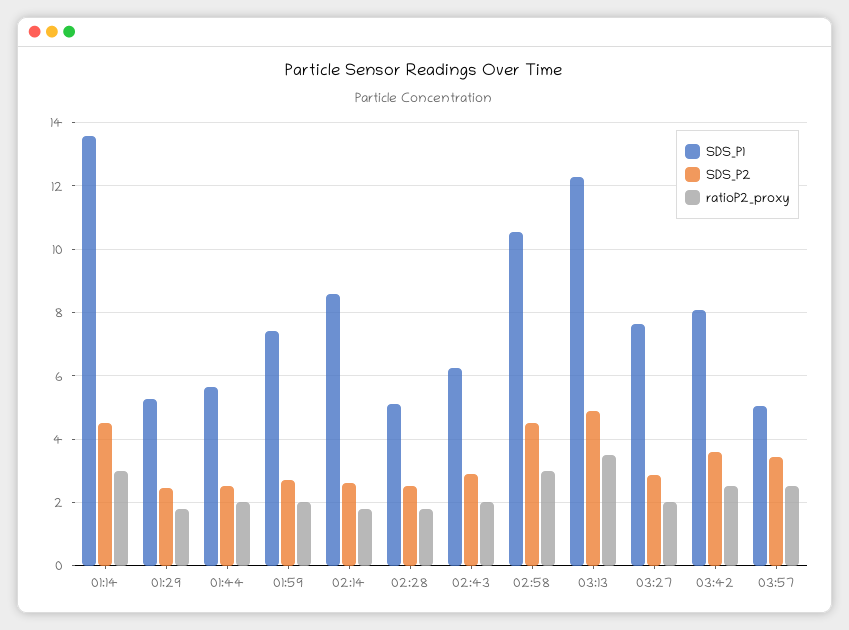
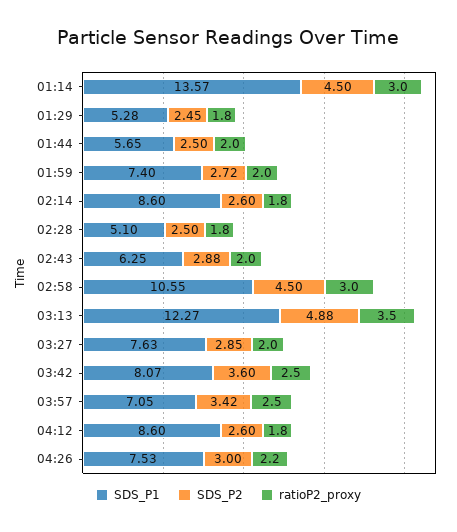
SDS_P1, 03:57: 5 -> 7.05
SDS_P1, 04:12: none -> 8.6
SDS_P2, 04:12: none -> 2.6
ratioP2_proxy, 04:12: none -> 1.8
SDS_P1, 04:26: none -> 7.53
SDS_P2, 04:26: none -> 3
ratioP2_proxy, 04:26: none -> 2.2

